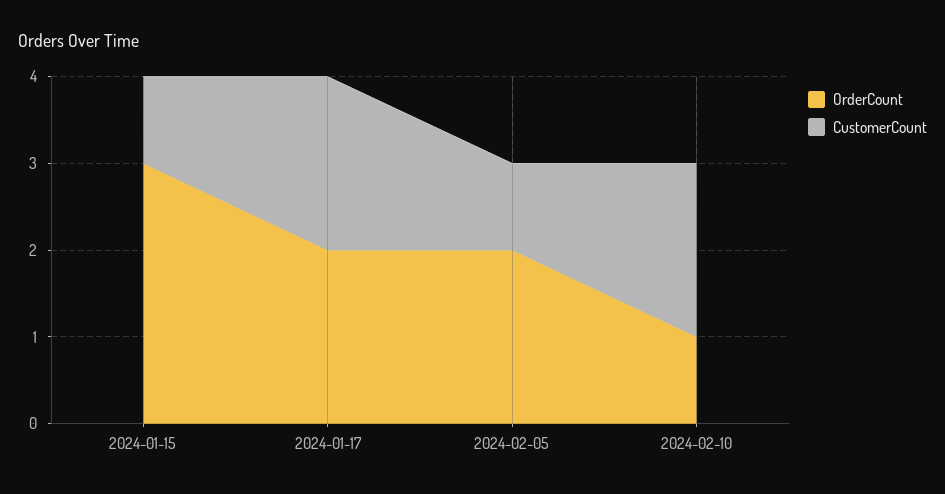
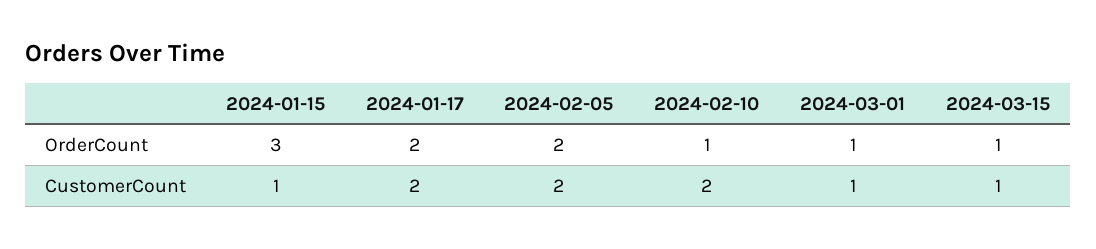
CustomerCount, 2024-02-05: 1 -> 2
OrderCount, 2024-03-01: none -> 1
OrderCount, 2024-03-15: none -> 1
CustomerCount, 2024-03-01: none -> 1
CustomerCount, 2024-03-15: none -> 1

